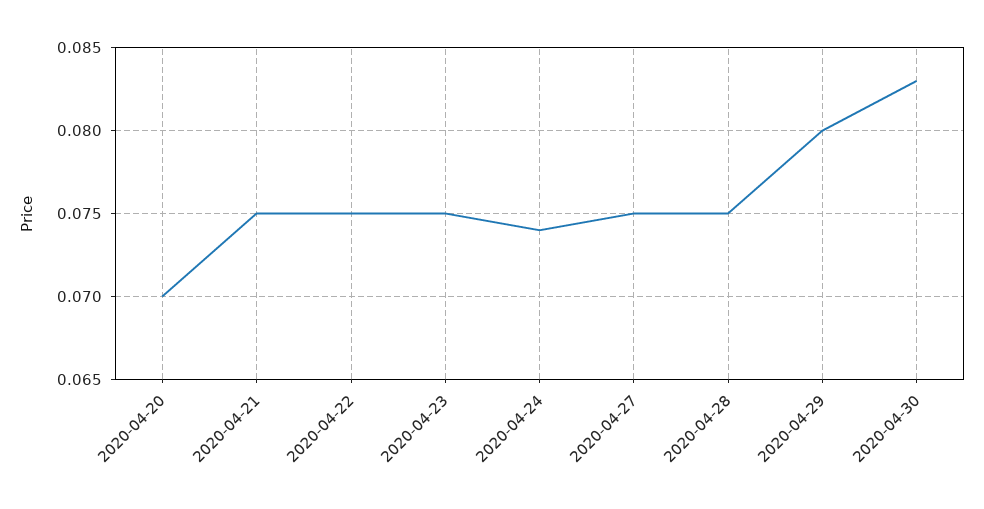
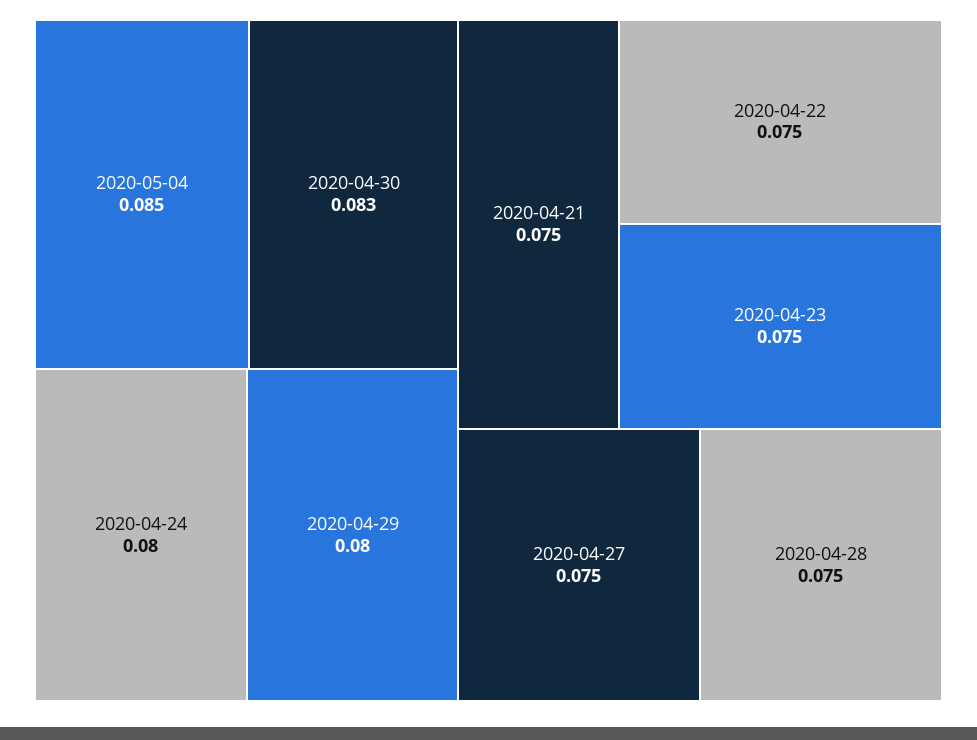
2020-04-20: 0.07 -> none
2020-04-24: 0.074 -> 0.08
2020-05-04: none -> 0.085

